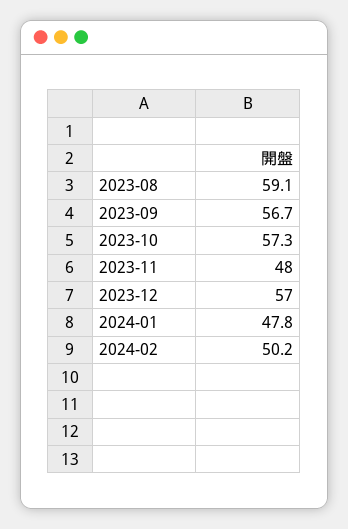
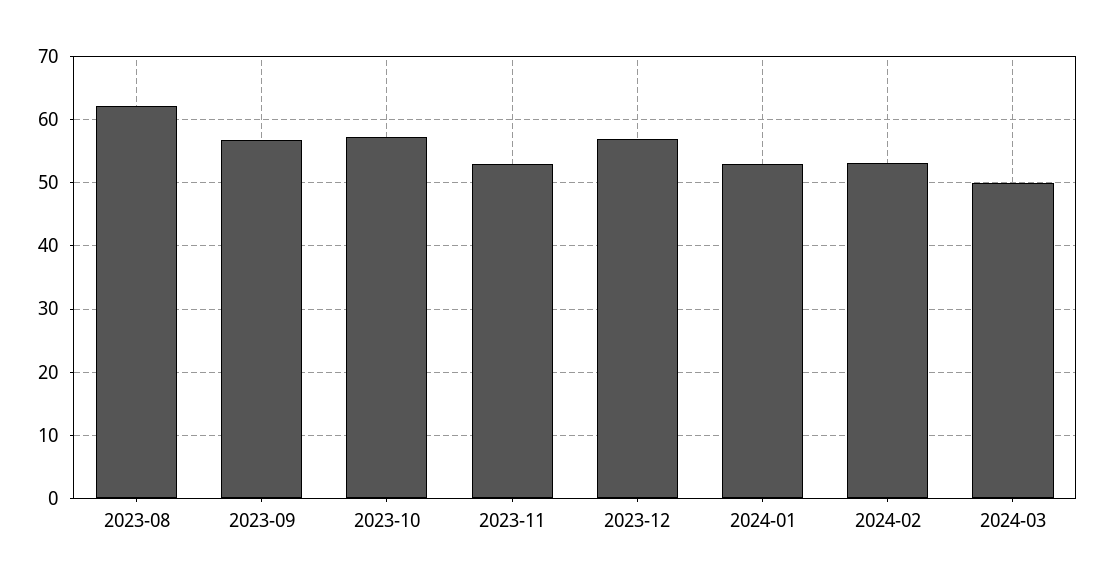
2023-08: 59.1 -> 62
2023-11: 48 -> 53
2024-01: 47.8 -> 53
2024-02: 50.2 -> 53
2024-03: none -> 50

